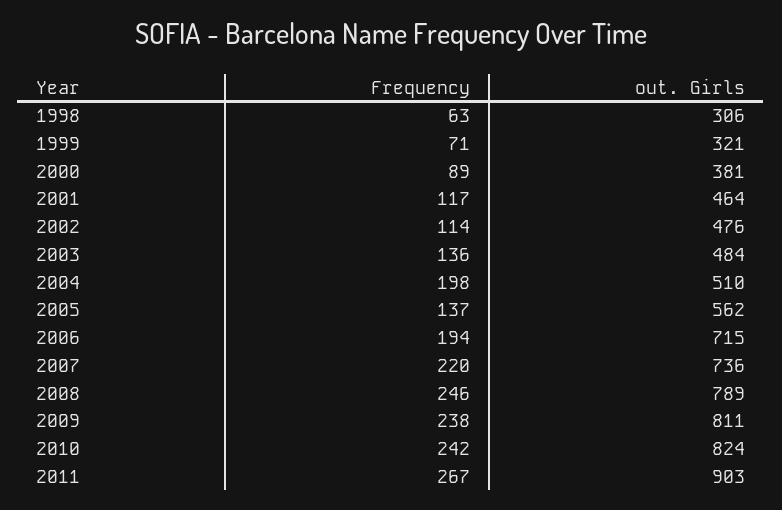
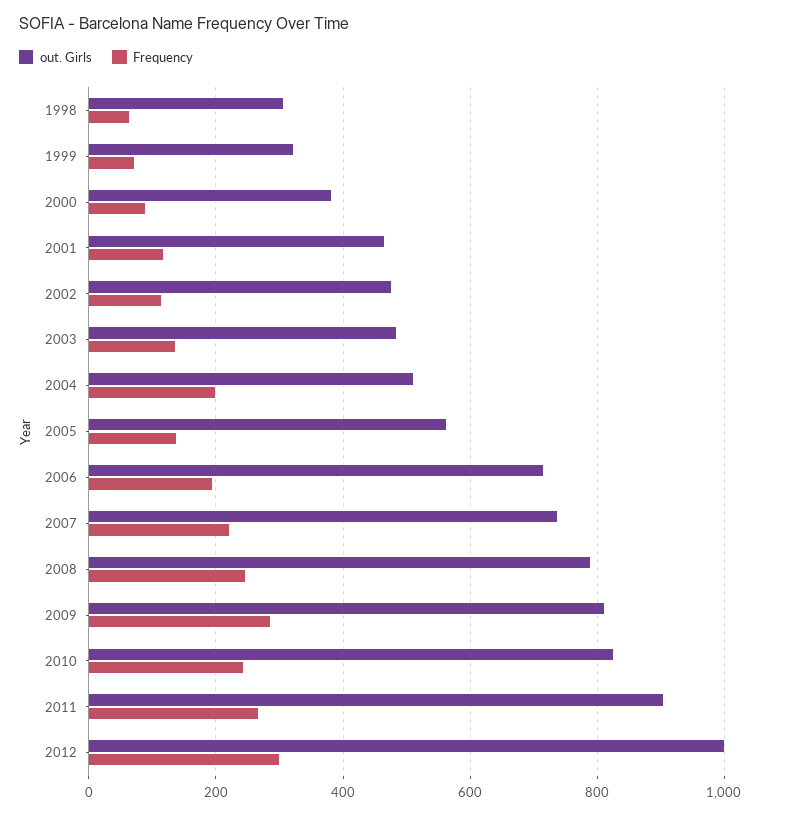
Frequency, 2009: 238 -> 280
out. Girls, 2012: none -> 1000
Frequency, 2012: none -> 300

